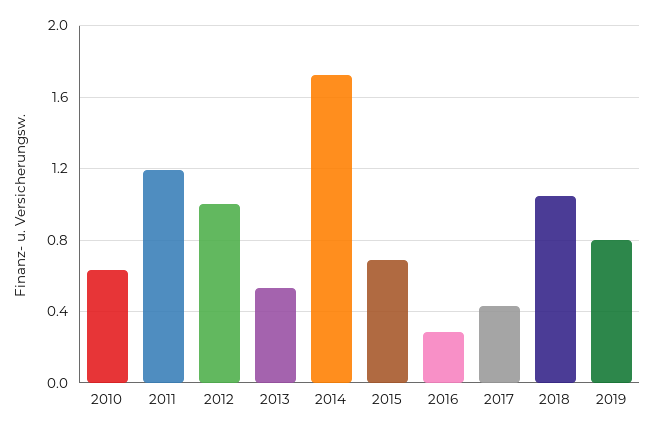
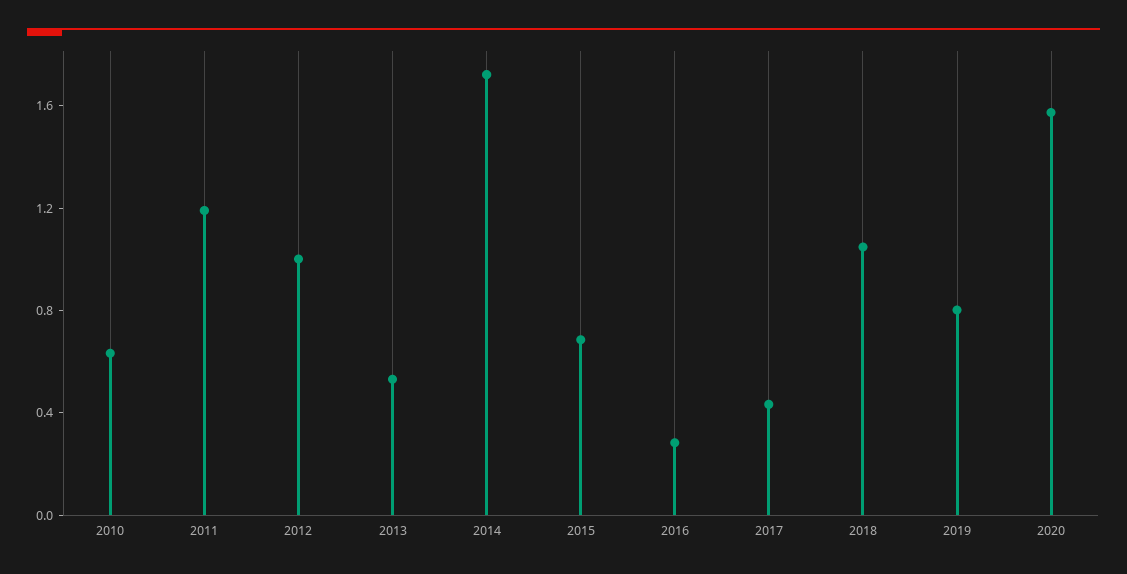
2020: none -> 1.6

